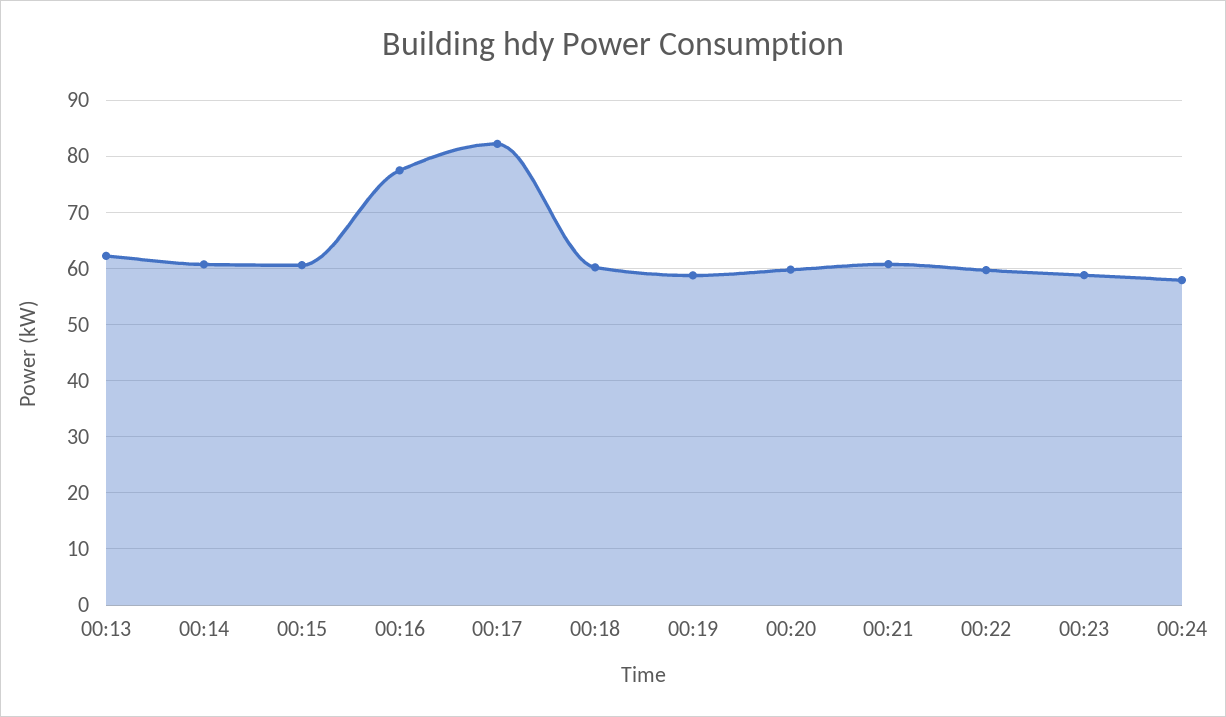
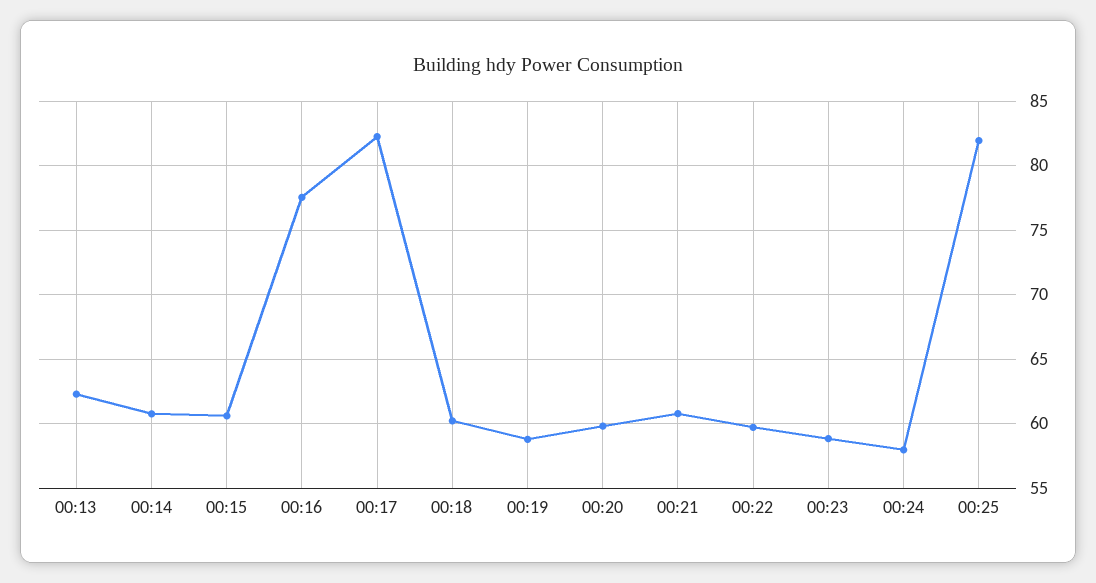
00:25: none -> 82

